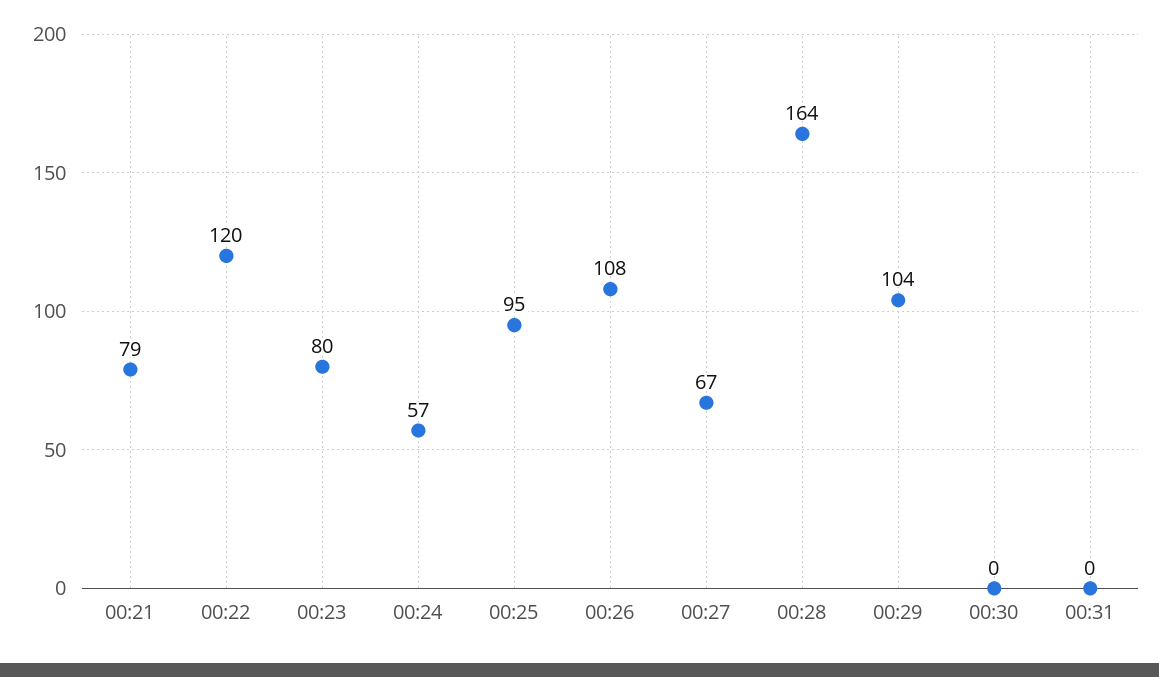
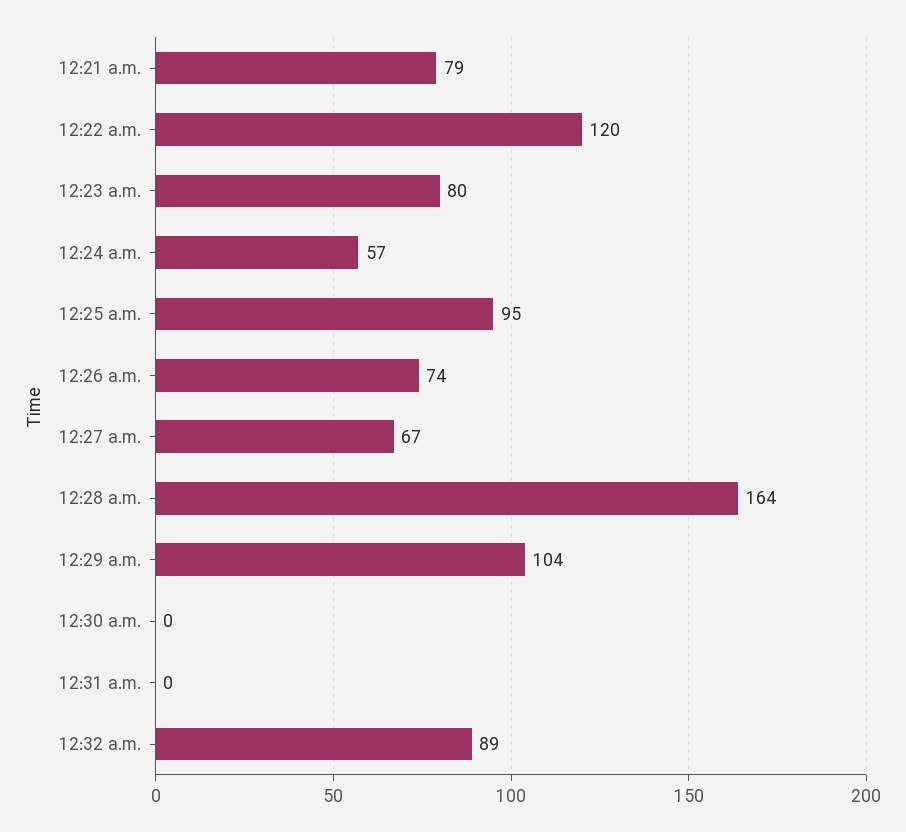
00:26: 108 -> 74
12:32 a.m.: none -> 89

